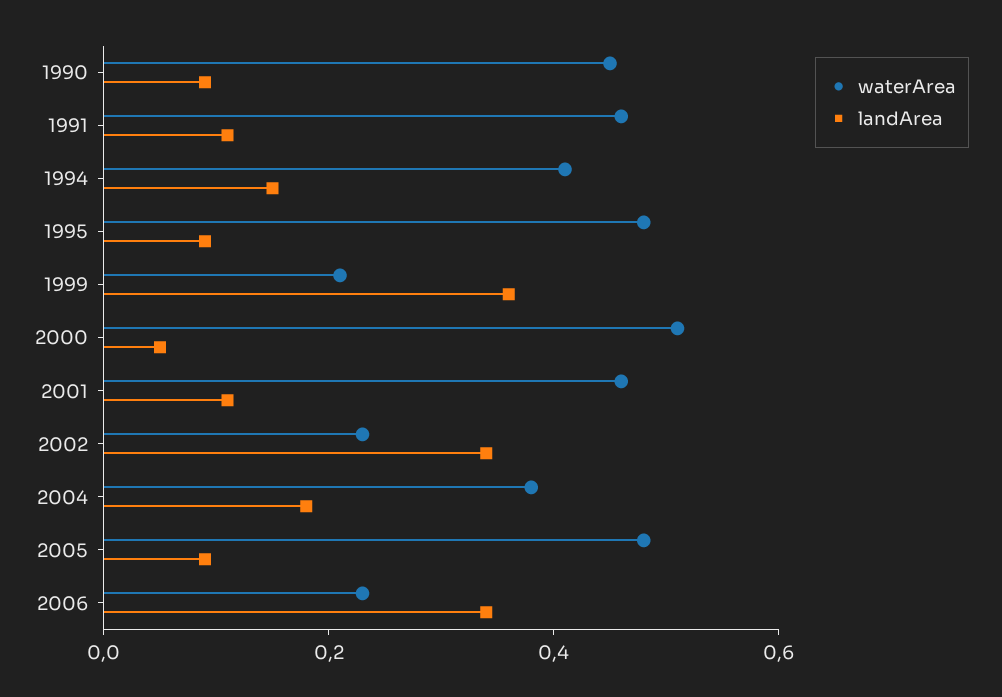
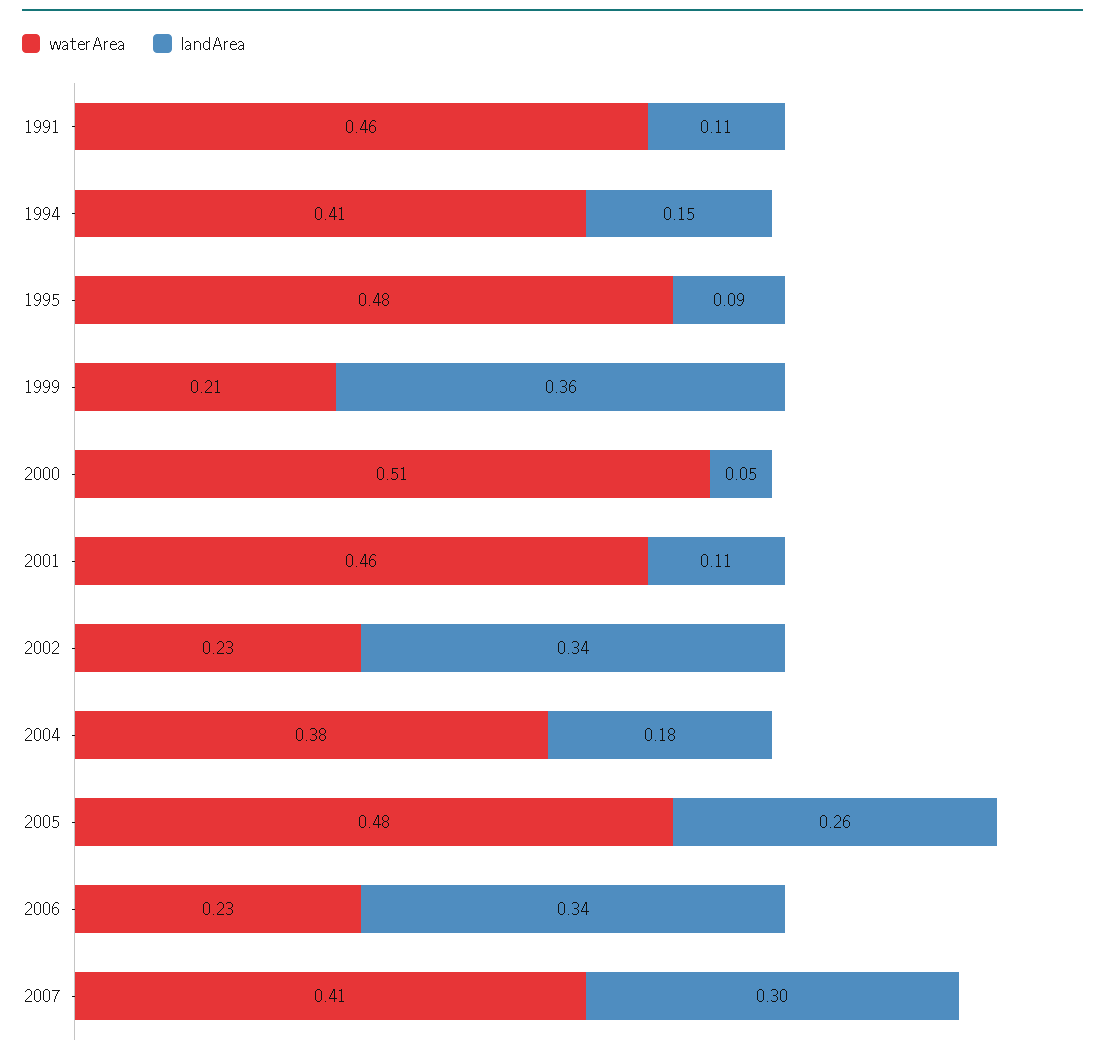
waterArea, 1990: 0.45 -> none
landArea, 1990: 0.1 -> none
landArea, 2005: 0.1 -> 0.26
waterArea, 2007: none -> 0.41
landArea, 2007: none -> 0.3

